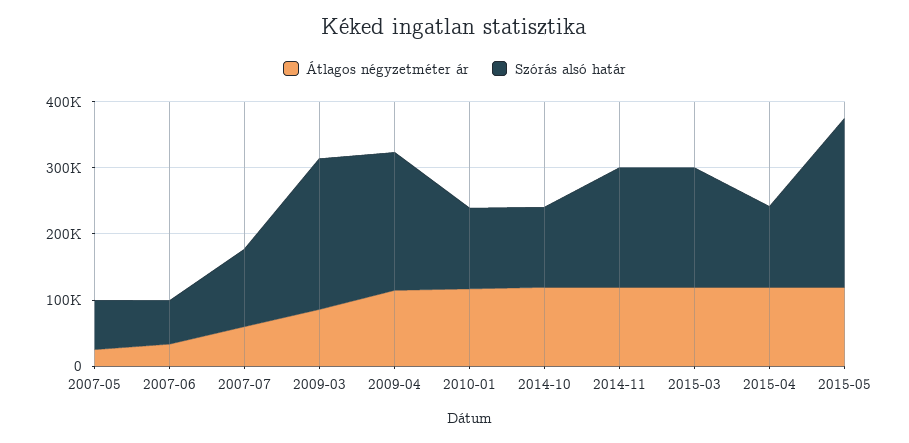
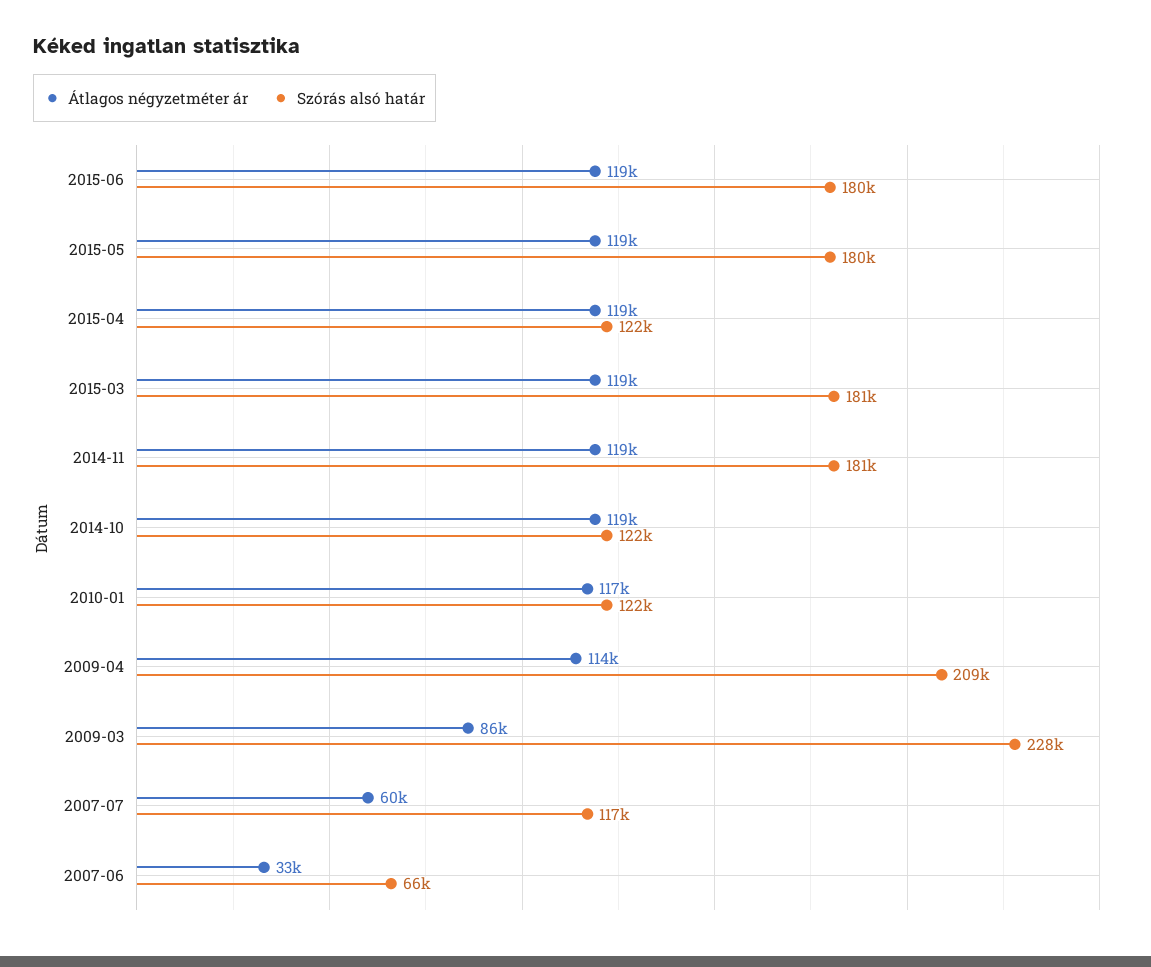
Átlagos négyzetméter ár, 2007-05: 20000 -> none
Szórás alsó határ, 2007-05: 80000 -> none
Szórás alsó határ, 2015-05: 260000 -> 180000
Átlagos négyzetméter ár, 2015-06: none -> 119000
Szórás alsó határ, 2015-06: none -> 180000

